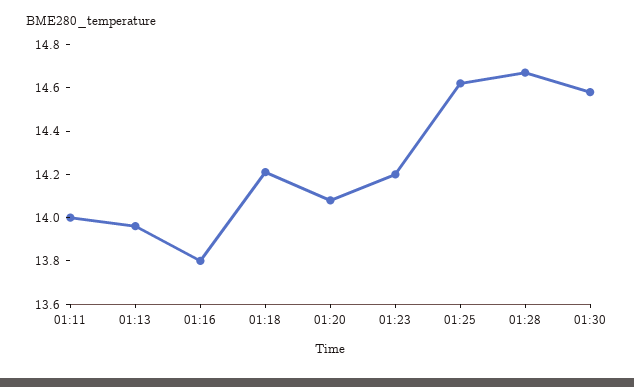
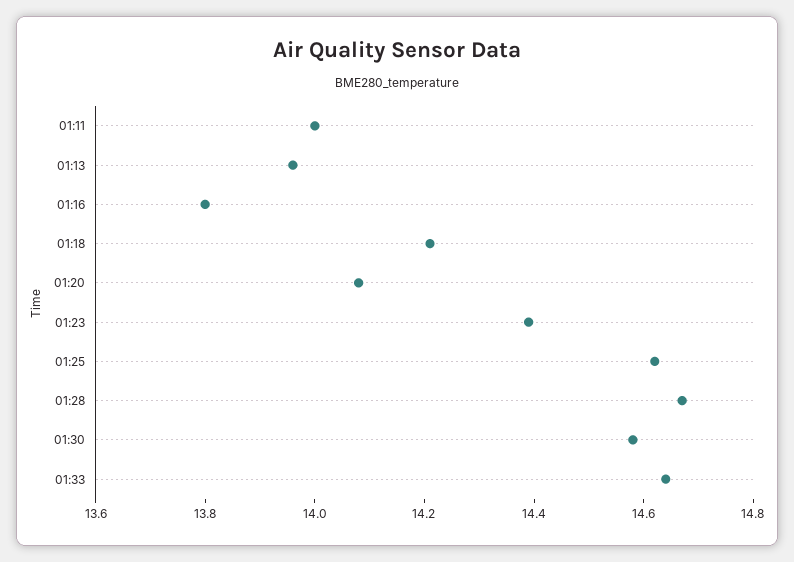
01:23: 14.2 -> 14.4
01:33: none -> 14.65

